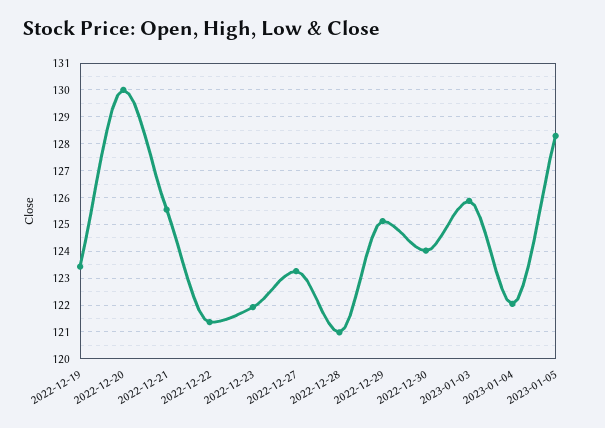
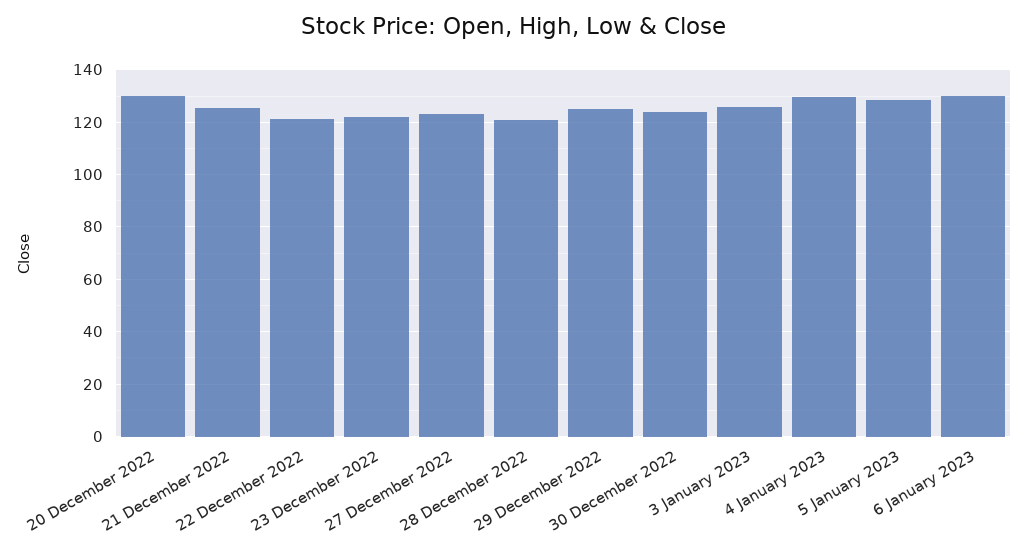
2022-12-19: 123.5 -> none
2023-01-04: 122 -> 130
6 January 2023: none -> 130

